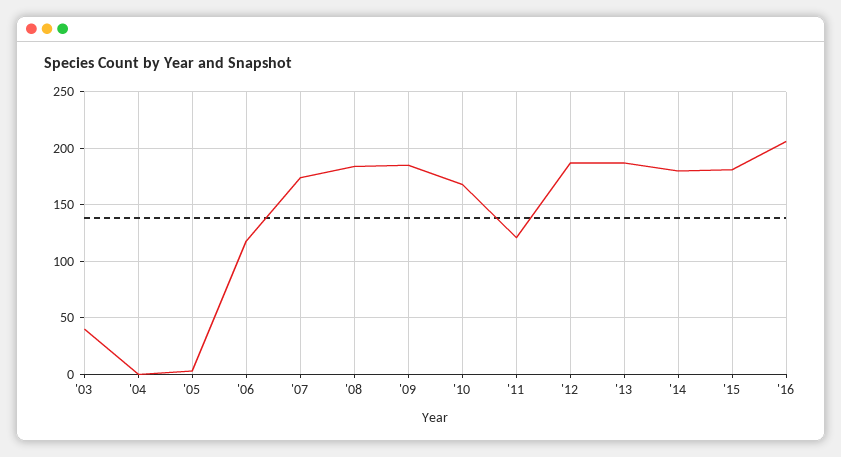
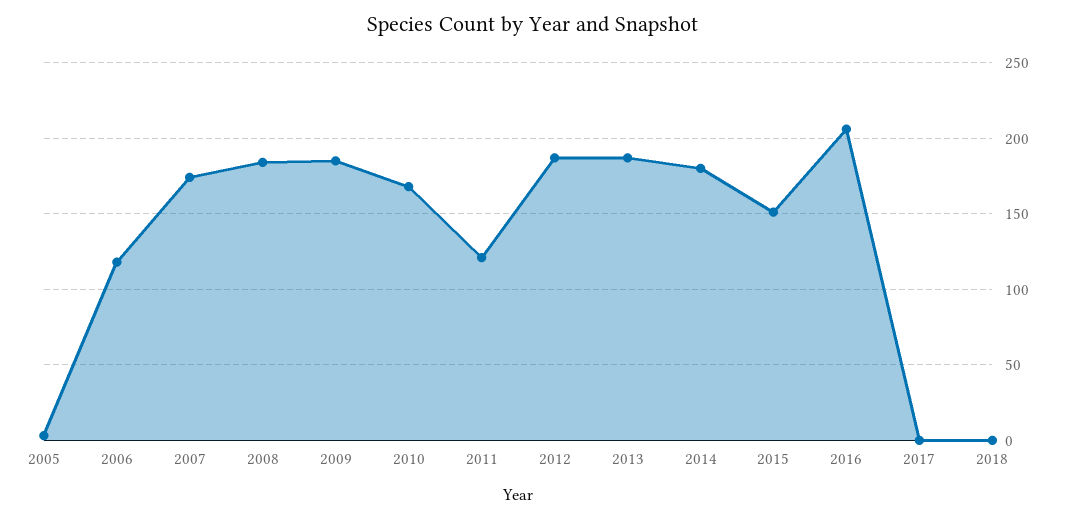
'03: 40 -> none
'04: 0 -> none
'15: 180 -> 150
2017: none -> 0
2018: none -> 0

